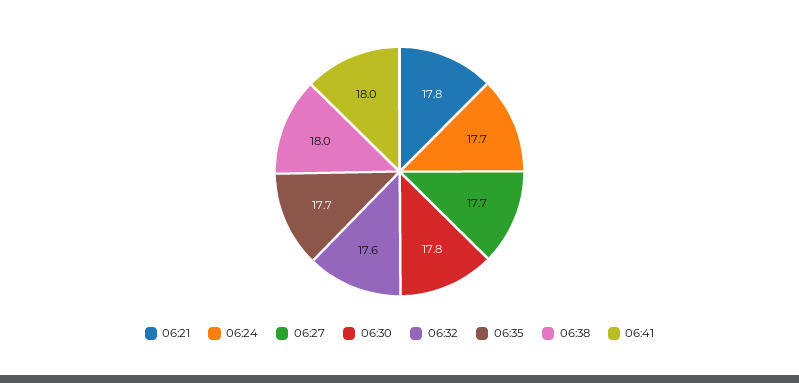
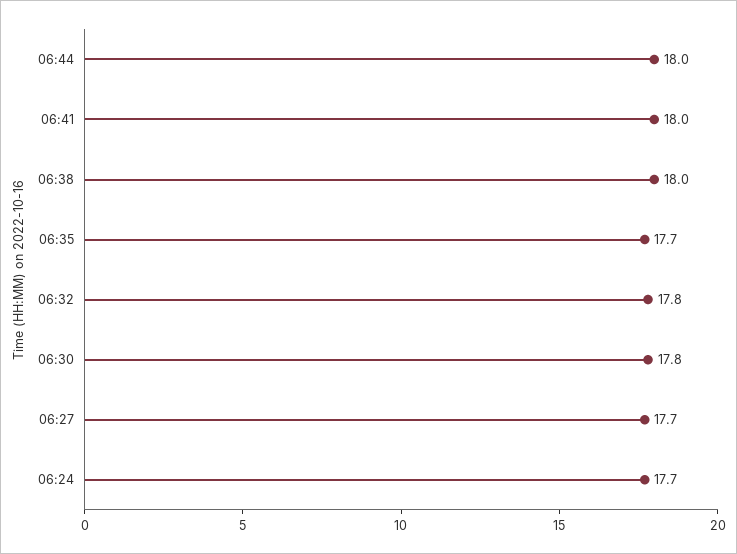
06:21: 17.8 -> none
06:32: 17.6 -> 17.8
06:44: none -> 18

